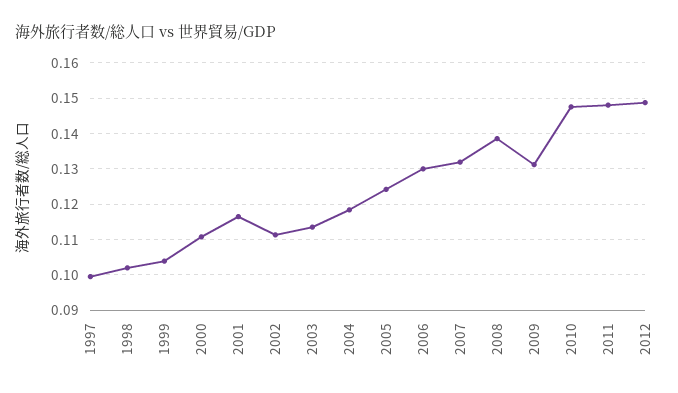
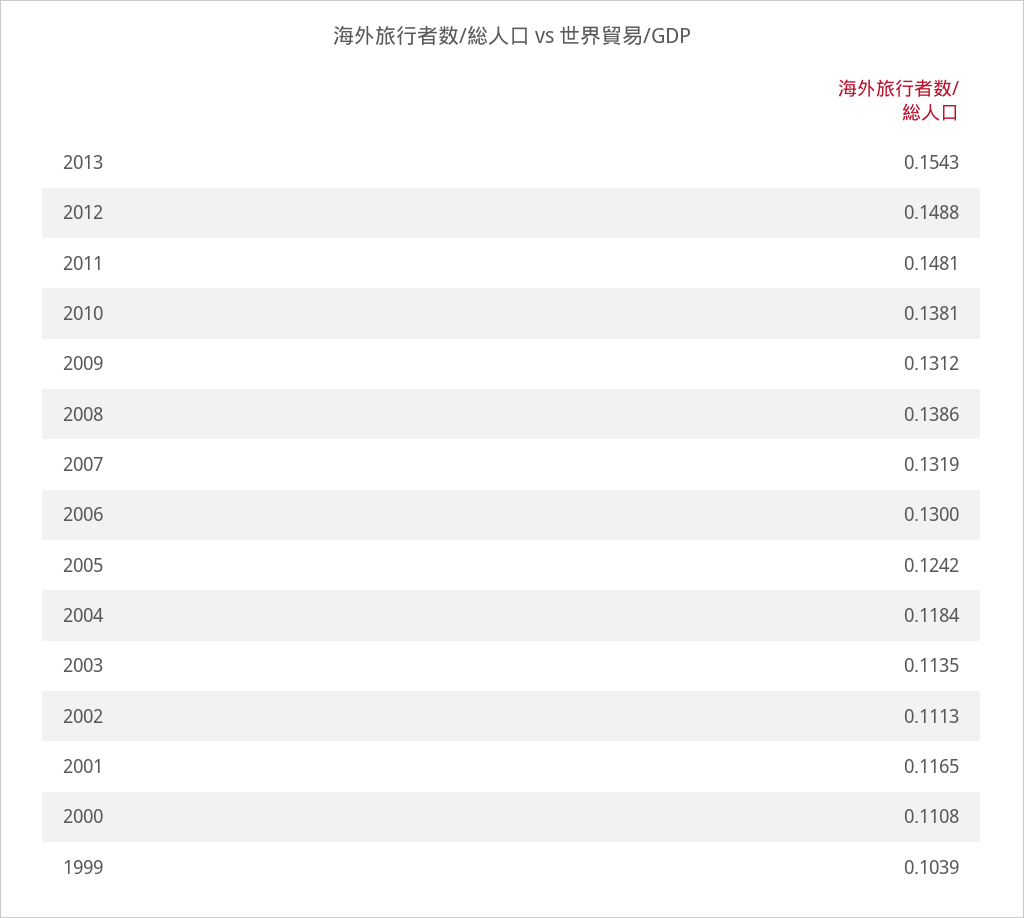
1997: 0.1 -> none
1998: 0.102 -> none
2010: 0.148 -> 0.1381
2013: none -> 0.1543

